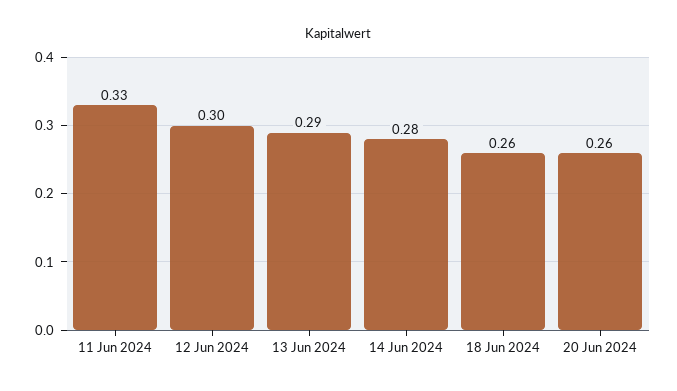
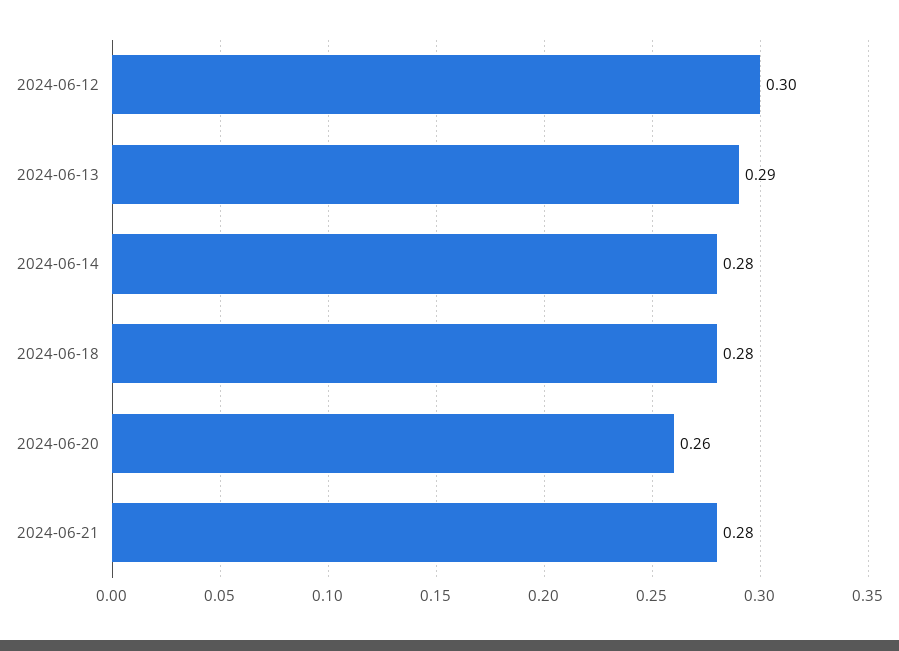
11 Jun 2024: 0.33 -> none
18 Jun 2024: 0.26 -> 0.28
2024-06-21: none -> 0.28

